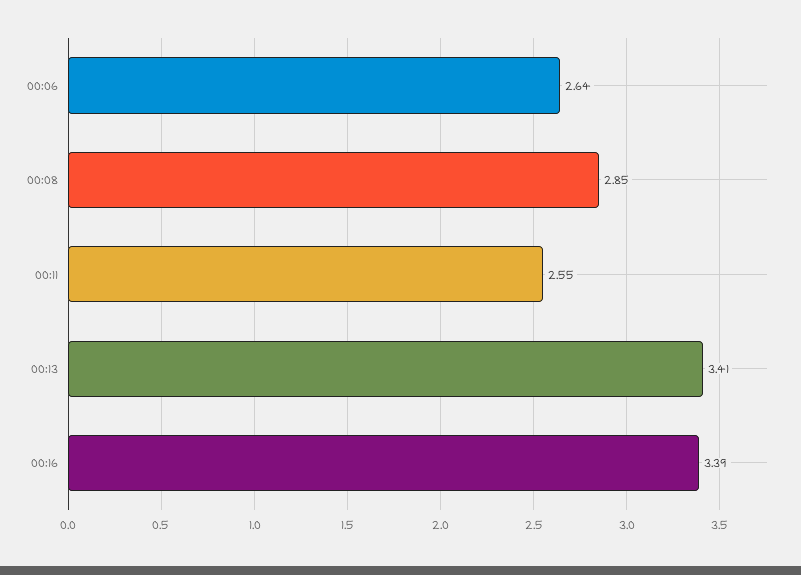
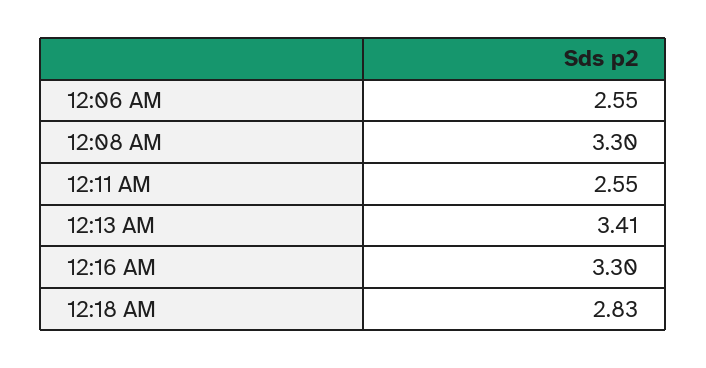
00:06: 2.64 -> 2.55
00:08: 2.85 -> 3.3
00:16: 3.39 -> 3.3
12:18 AM: none -> 2.83

